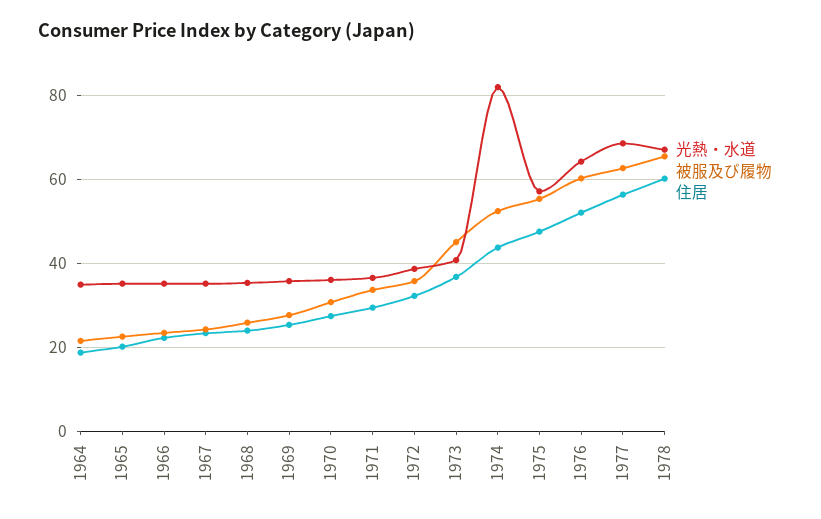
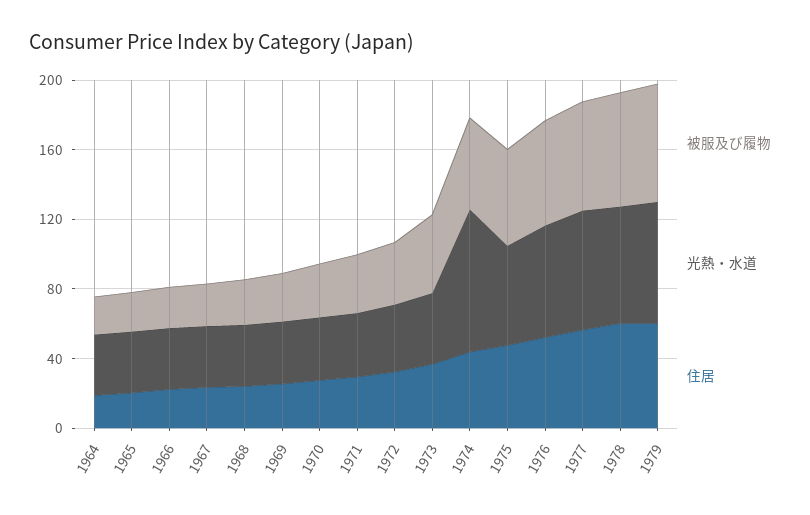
被服及び履物, 1979: none -> 70
光熱・水道, 1979: none -> 70
住居, 1979: none -> 60

